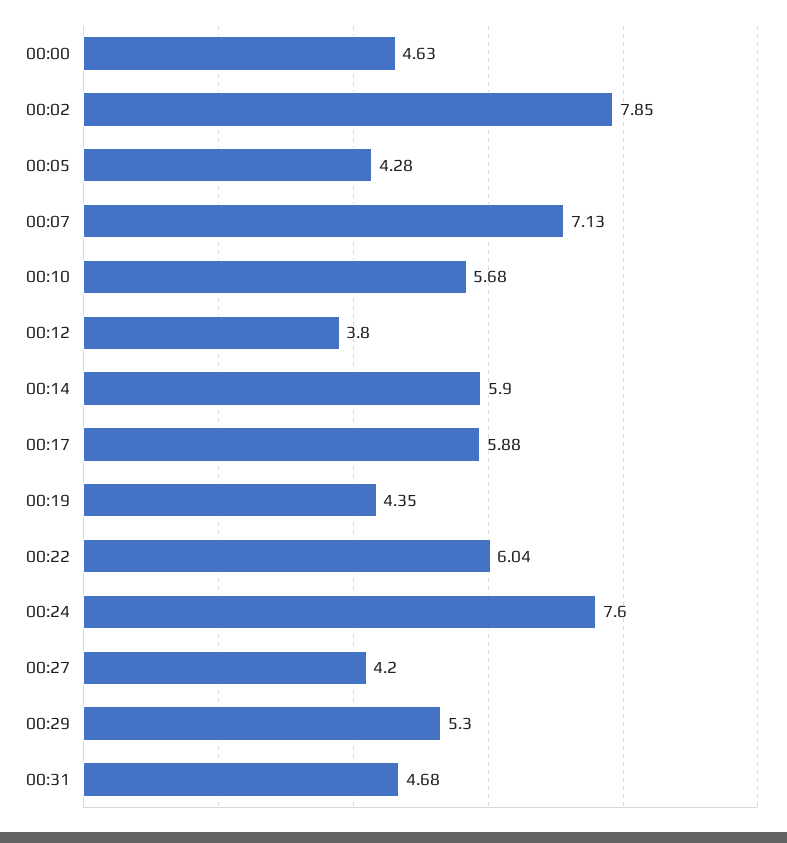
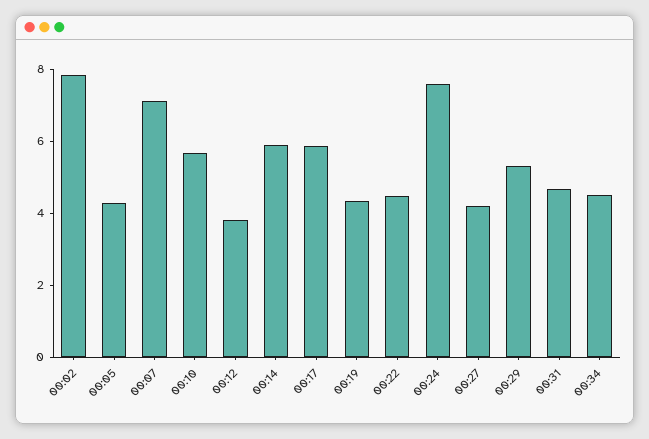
00:00: 4.63 -> none
00:22: 6.04 -> 4.5
00:34: none -> 4.5

